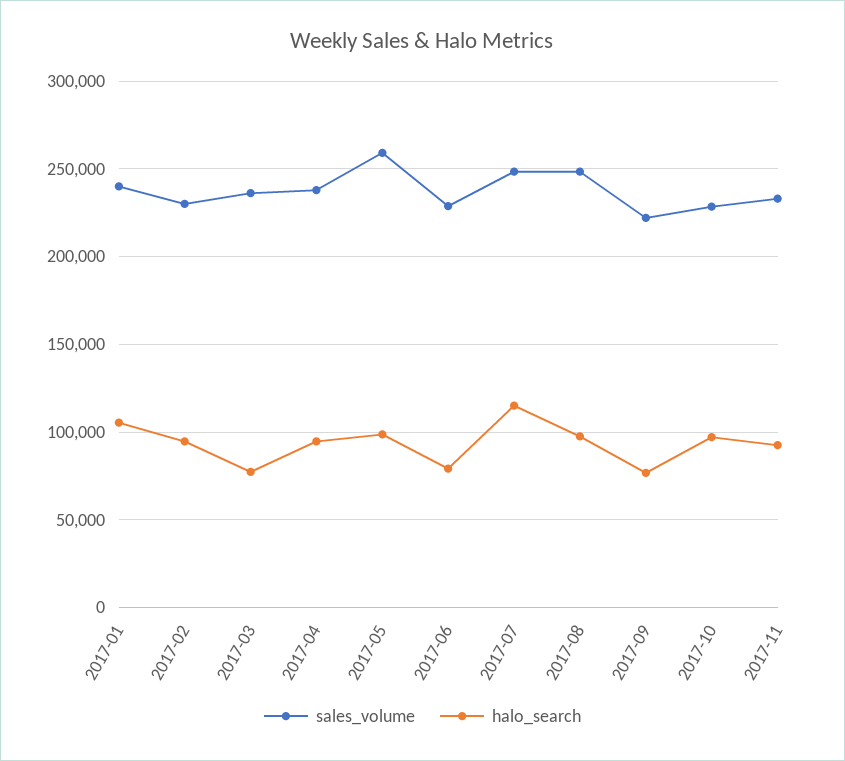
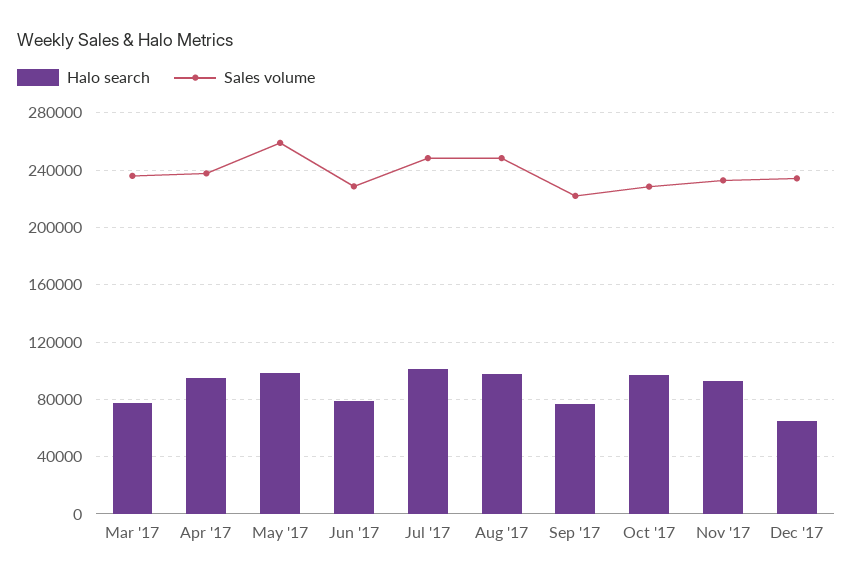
sales_volume, 2017-01: 240000 -> none
halo_search, 2017-01: 105000 -> none
sales_volume, 2017-02: 230000 -> none
halo_search, 2017-02: 95000 -> none
halo_search, 2017-07: 115000 -> 100000
halo_search, Dec '17: none -> 65000
sales_volume, Dec '17: none -> 235000

